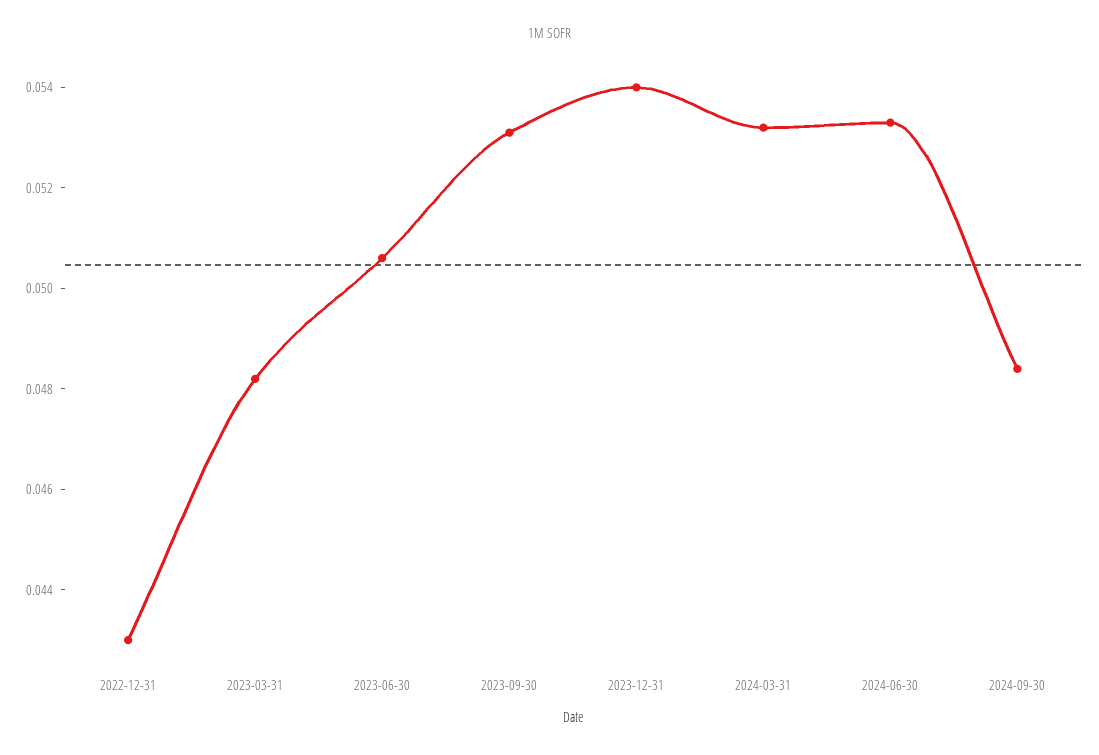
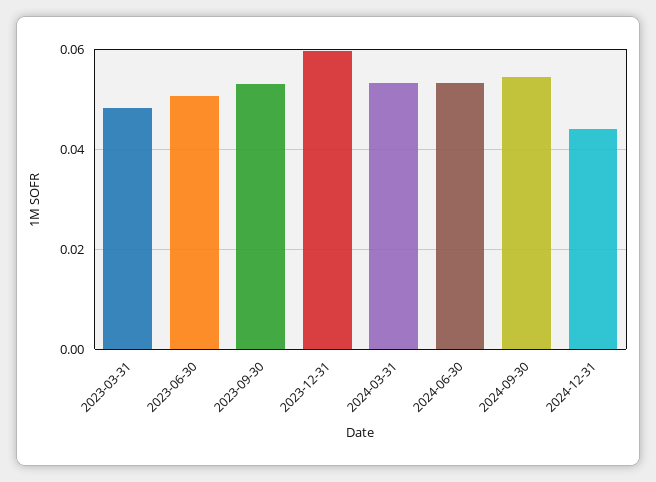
2022-12-31: 0.043 -> none
2023-12-31: 0.054 -> 0.06
2024-09-30: 0.0485 -> 0.054
2024-12-31: none -> 0.044

